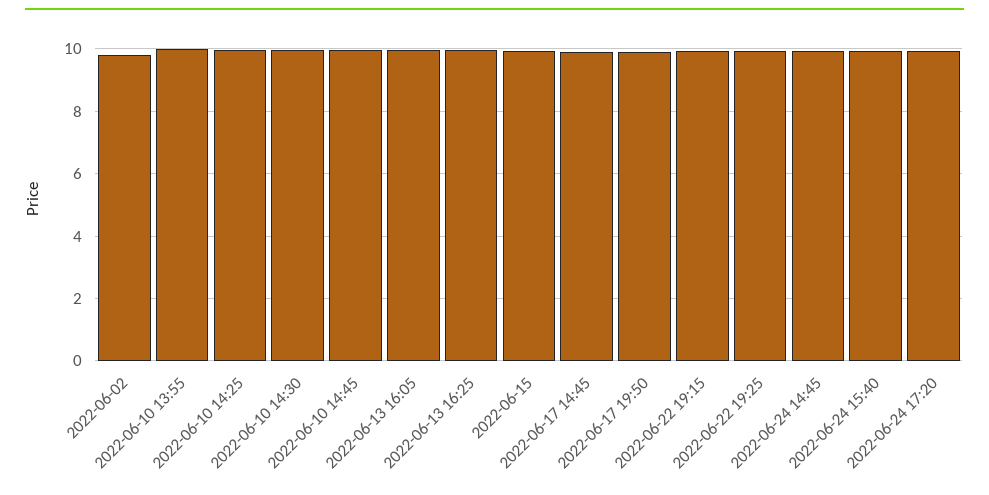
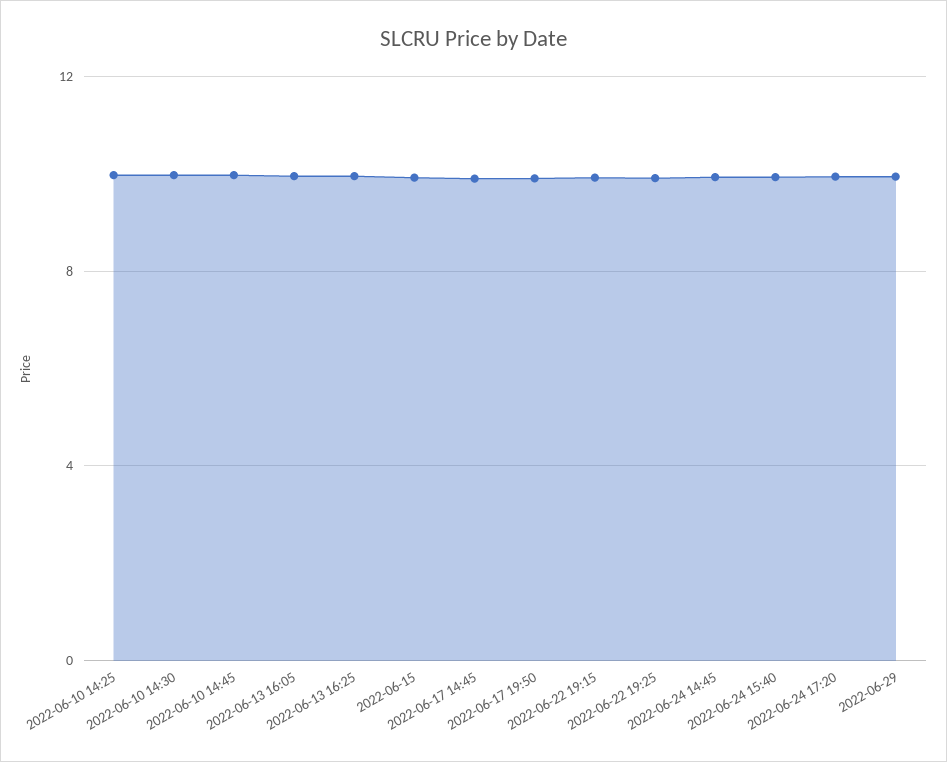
2022-06-02: 9.8 -> none
2022-06-10 13:55: 10 -> none
2022-06-29: none -> 10

